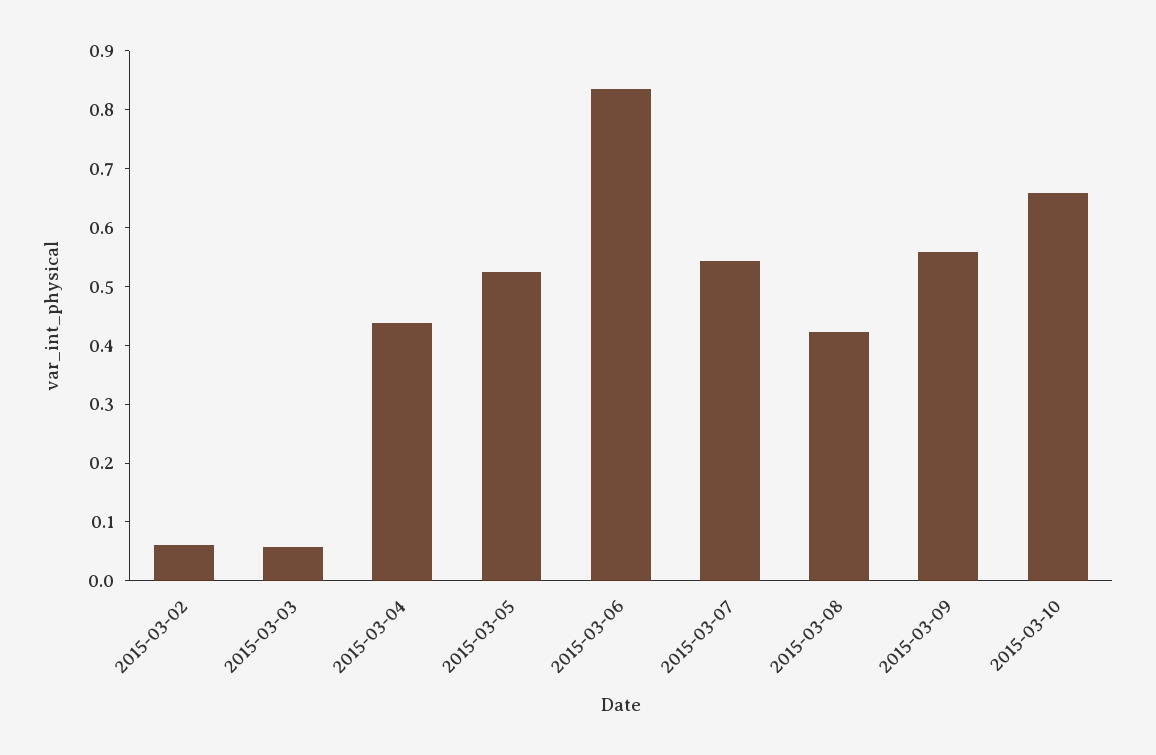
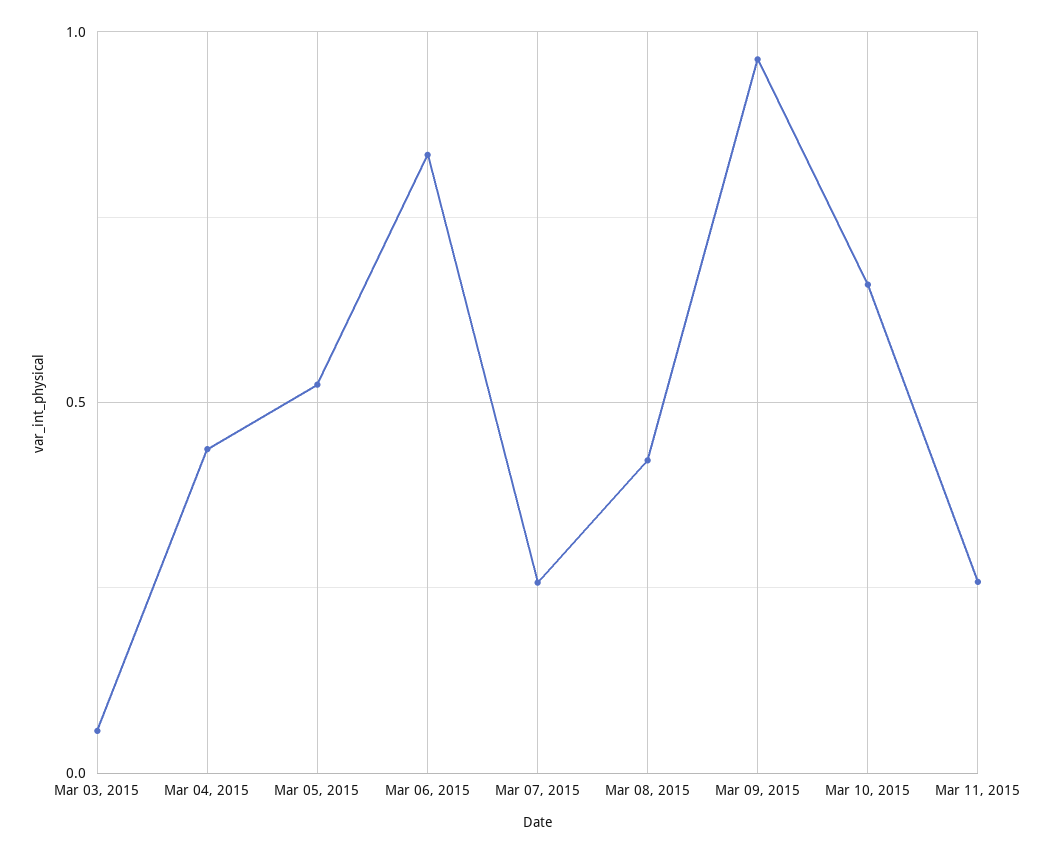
2015-03-02: 0.06 -> none
2015-03-07: 0.54 -> 0.25
2015-03-09: 0.56 -> 0.95
Mar 11, 2015: none -> 0.25

